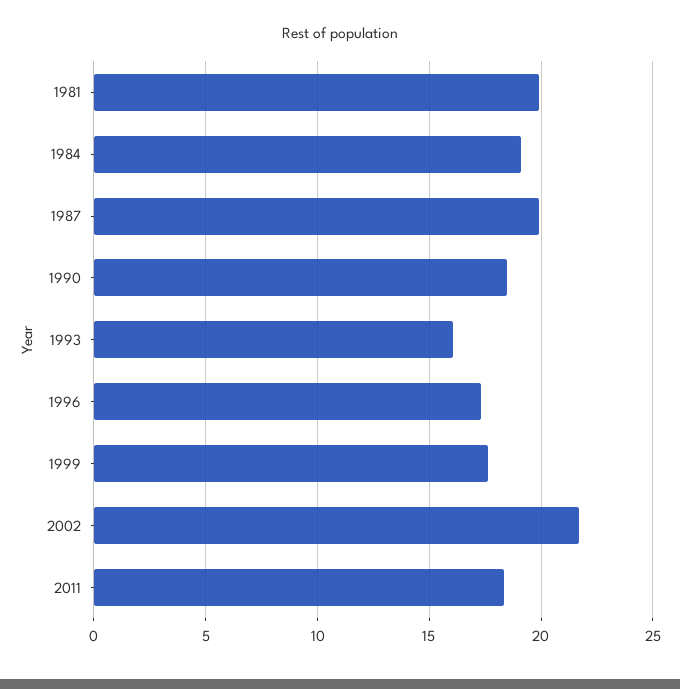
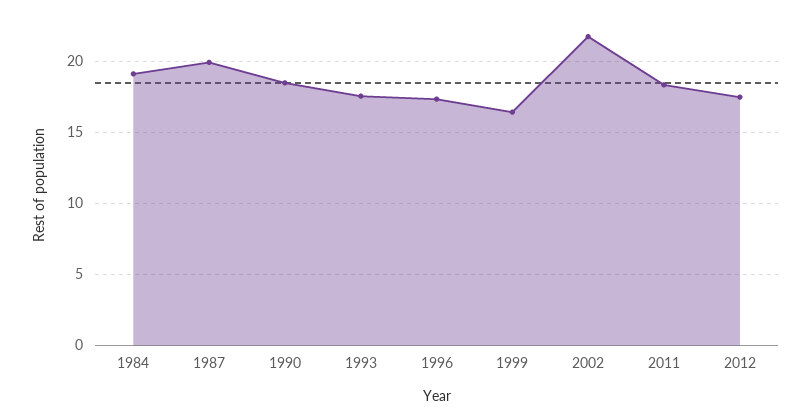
1981: 20 -> none
1993: 16 -> 17.5
1999: 17.5 -> 16.5
2012: none -> 17.5

